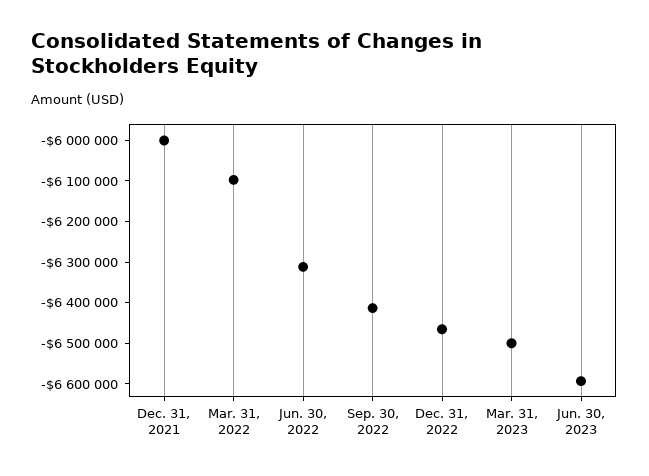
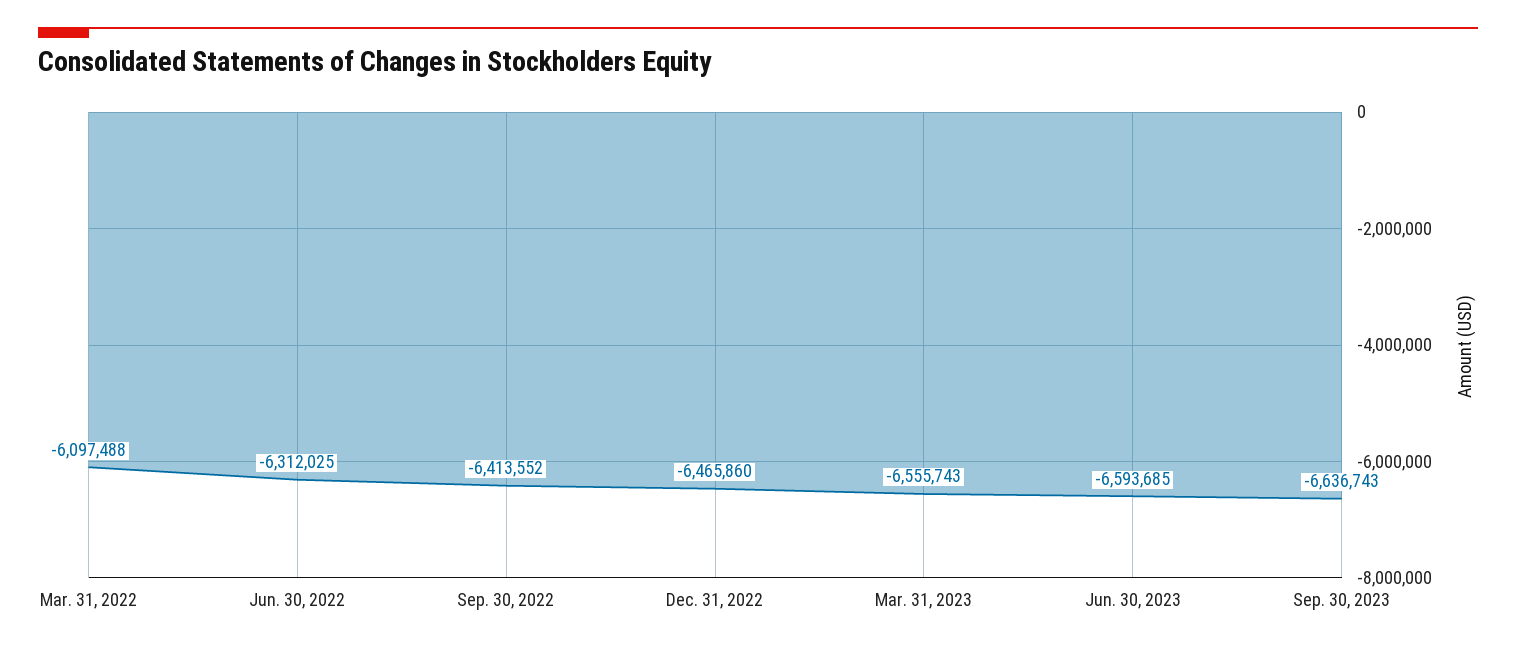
Dec. 31, 2021: -6000000 -> none
Mar. 31, 2023: -6500000 -> -6555743
Sep. 30, 2023: none -> -6636743

